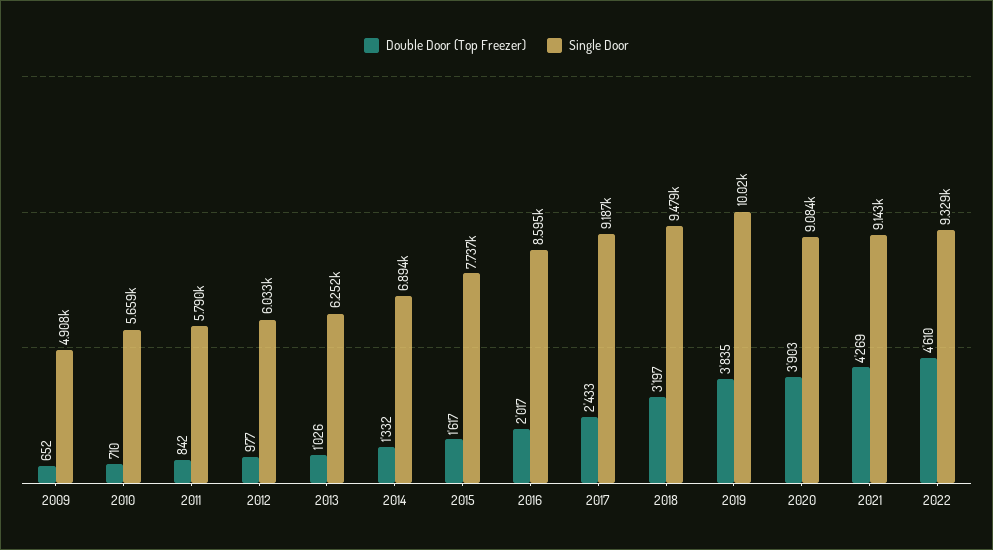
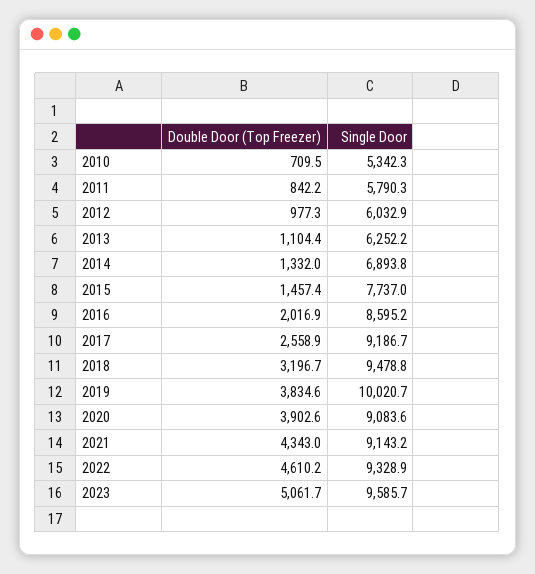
Double Door (Top Freezer), 2009: 652 -> none
Single Door, 2009: 4908 -> none
Single Door, 2010: 5659 -> 5342.3
Double Door (Top Freezer), 2013: 1026 -> 1104.4
Double Door (Top Freezer), 2015: 1617 -> 1457.4
Double Door (Top Freezer), 2017: 2433 -> 2558.9
Double Door (Top Freezer), 2021: 4269 -> 4343
Double Door (Top Freezer), 2023: none -> 5061.7
Single Door, 2023: none -> 9585.7

